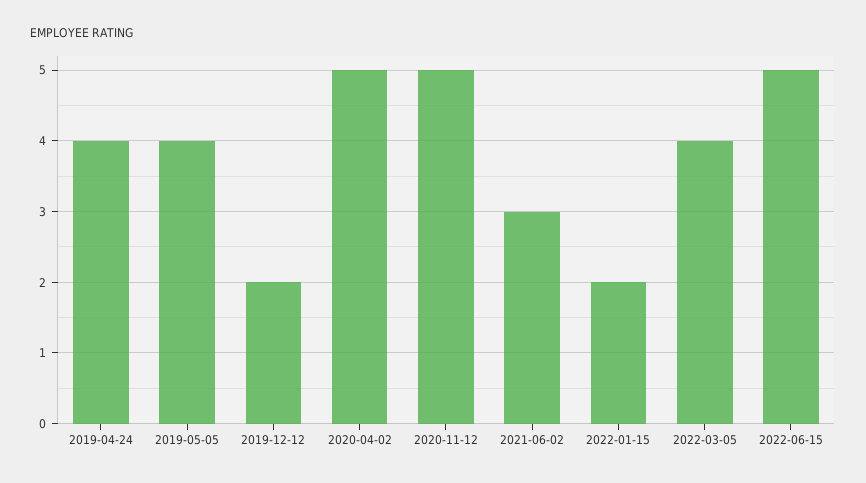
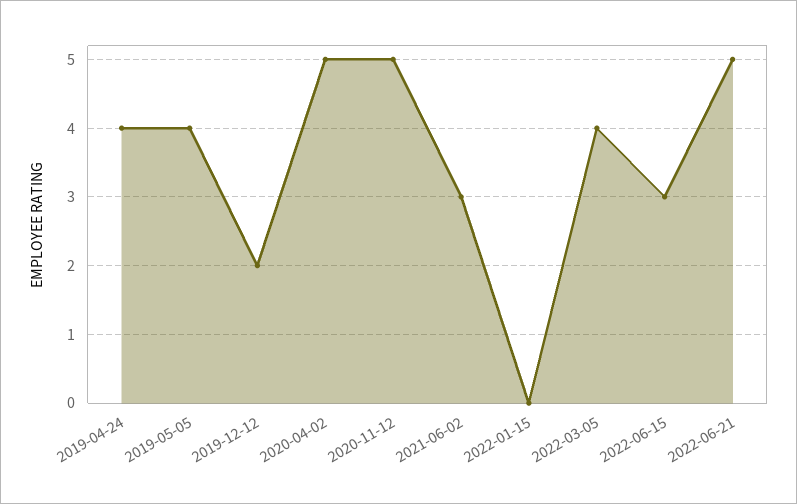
2022-01-15: 2 -> 0
2022-06-15: 5 -> 3
2022-06-21: none -> 5

